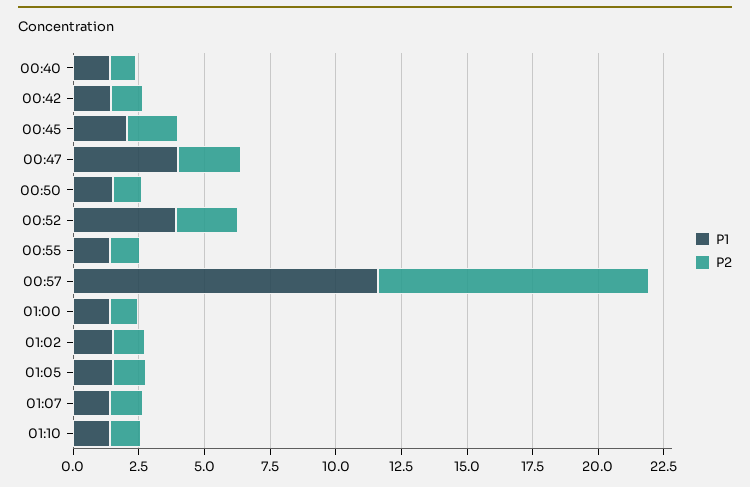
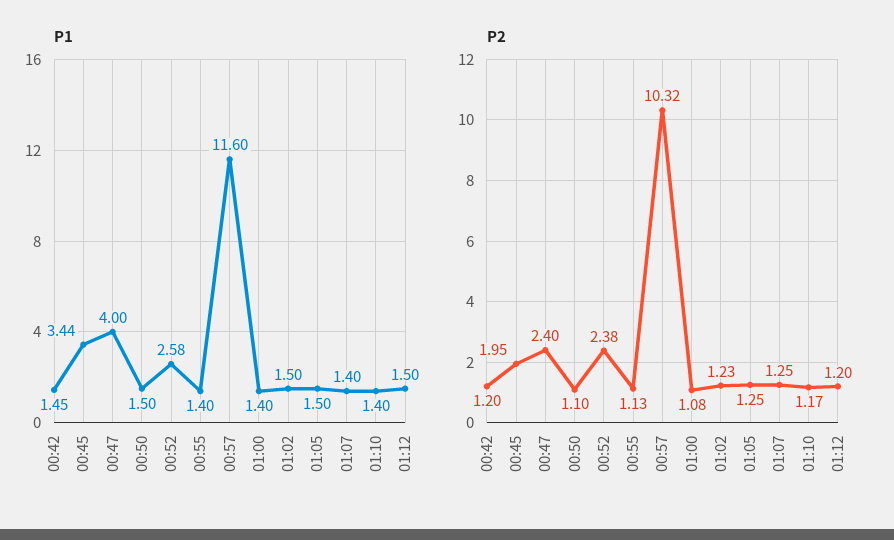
P1, 00:40: 1.5 -> none
P2, 00:40: 1 -> none
P1, 00:45: 2 -> 3.44
P1, 00:52: 4 -> 2.58
P1, 01:12: none -> 1.5
P2, 01:12: none -> 1.2

